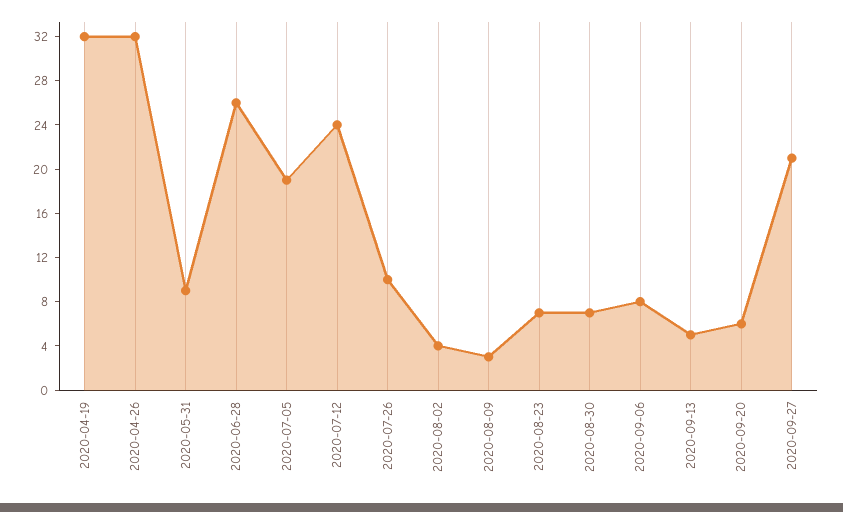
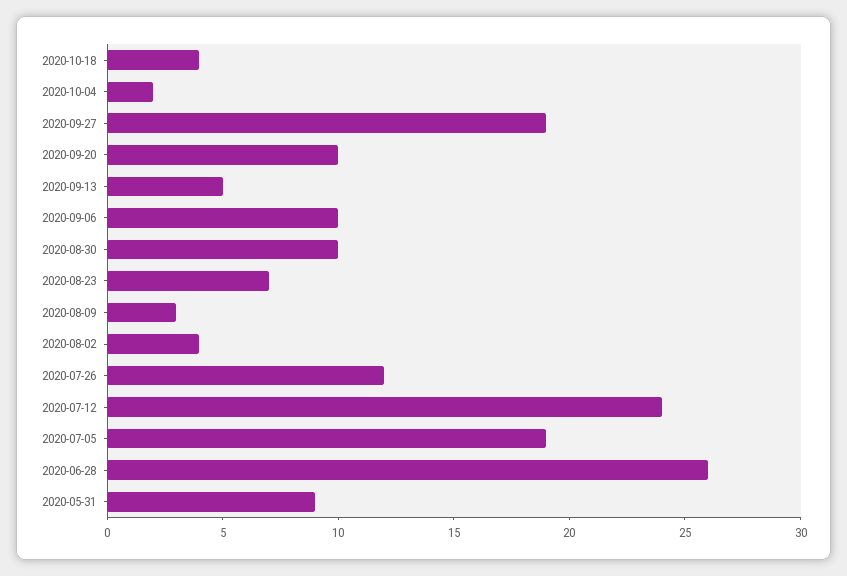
2020-04-19: 32 -> none
2020-04-26: 32 -> none
2020-07-26: 10 -> 12
2020-08-30: 7 -> 10
2020-09-06: 8 -> 10
2020-09-20: 6 -> 10
2020-09-27: 21 -> 19
2020-10-18: none -> 4
2020-10-04: none -> 2

